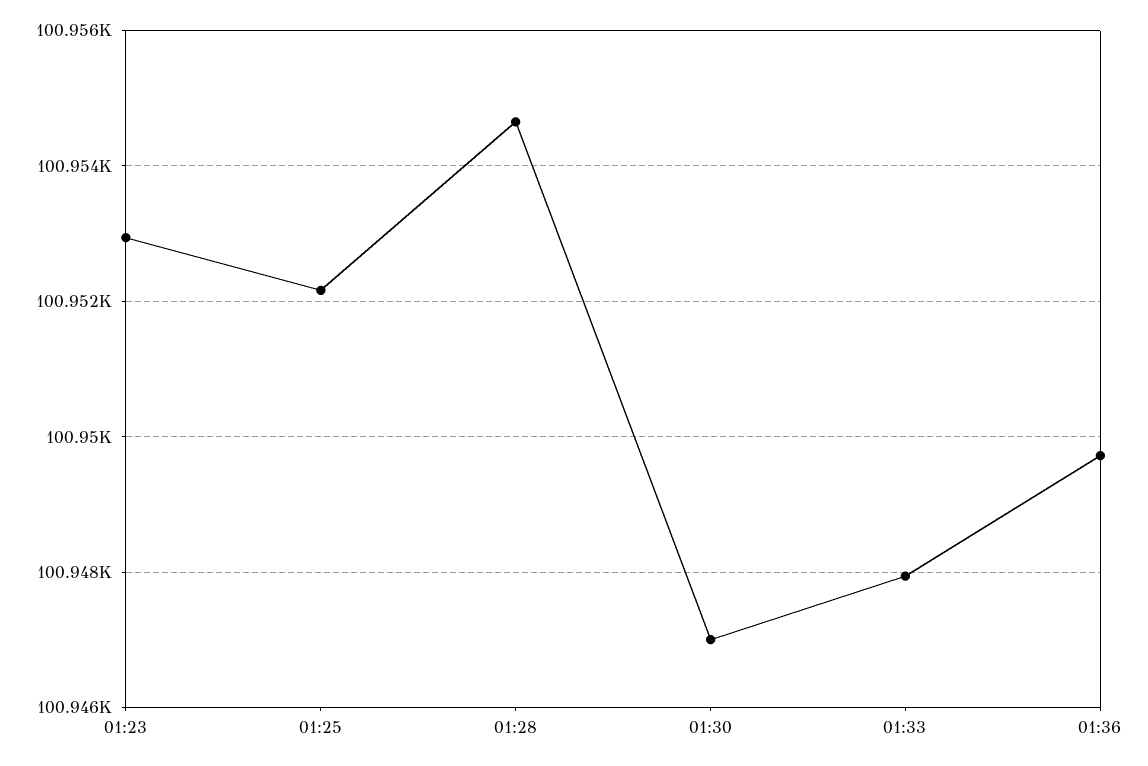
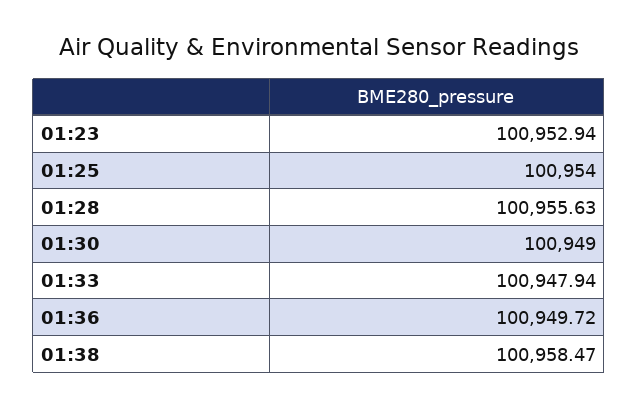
01:25: 100952.2 -> 100954
01:28: 100954.6 -> 100955.63
01:30: 100947 -> 100949
01:38: none -> 100958.47

